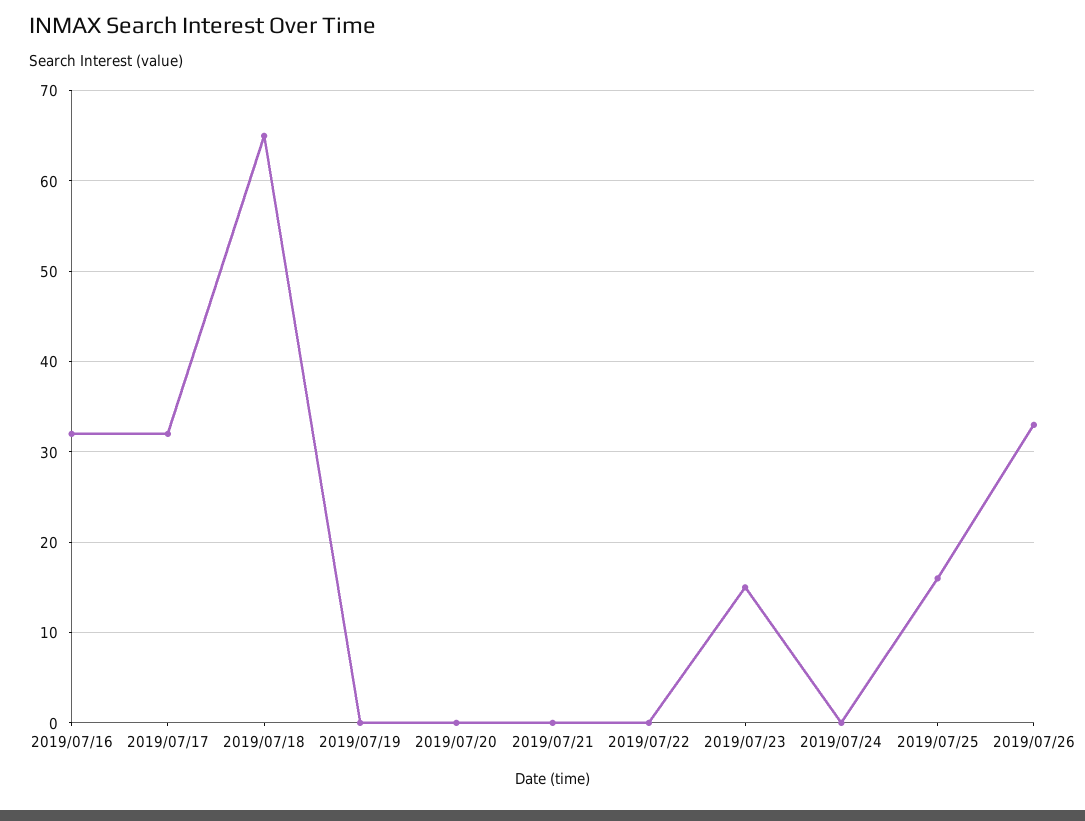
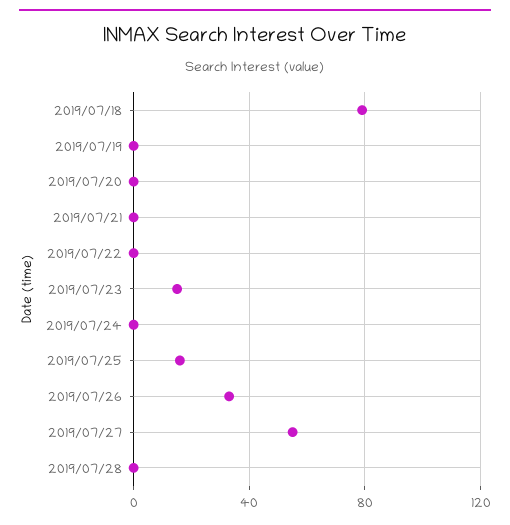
2019/07/16: 32 -> none
2019/07/17: 32 -> none
2019/07/18: 65 -> 80
2019/07/27: none -> 55
2019/07/28: none -> 0

